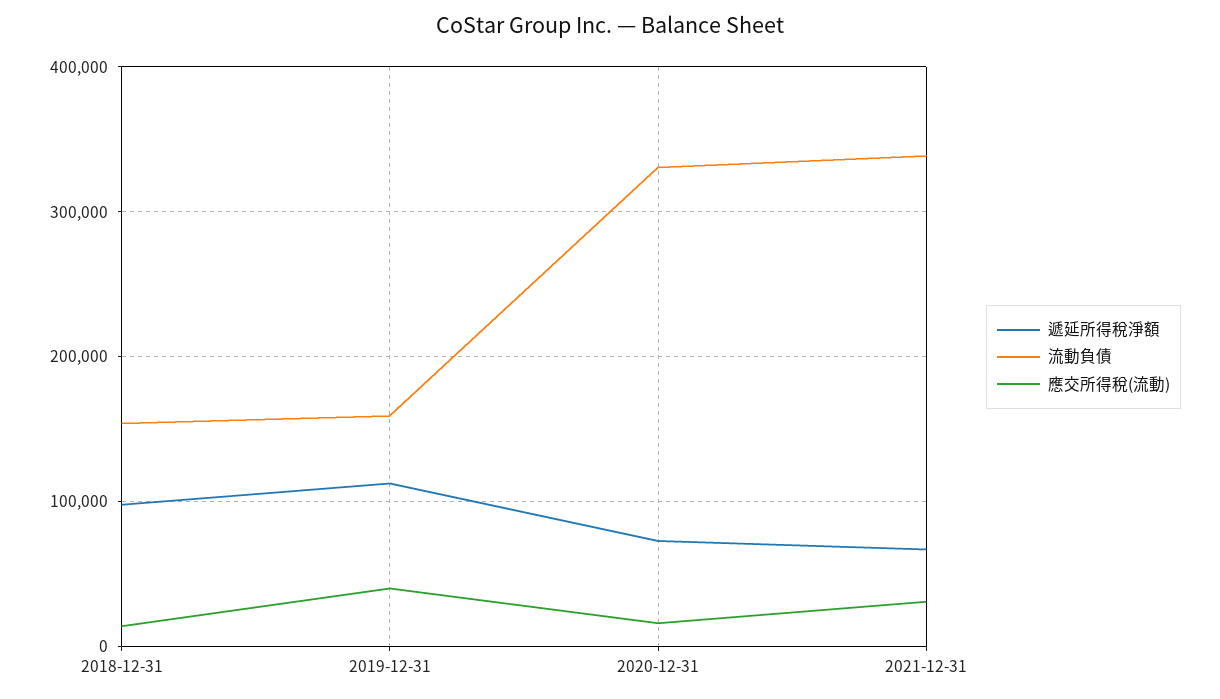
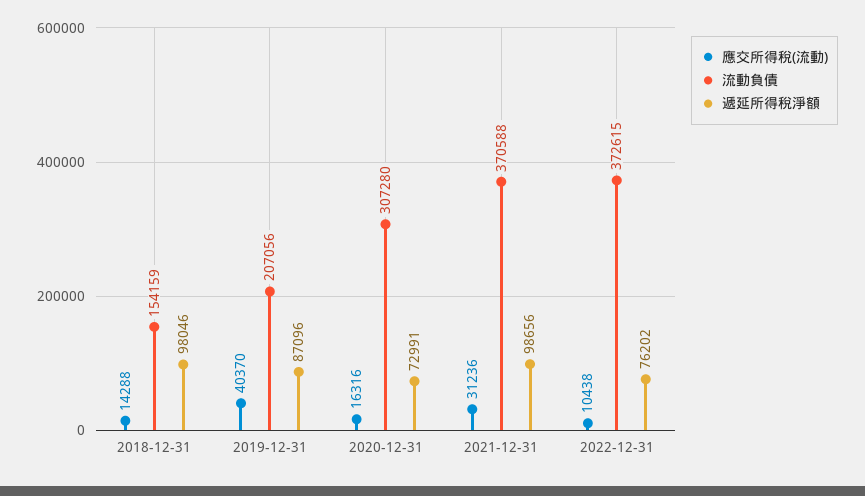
遞延所得稅淨額, 2019-12-31: 110000 -> 87096
流動負債, 2019-12-31: 160000 -> 207056
流動負債, 2020-12-31: 330000 -> 307280
遞延所得稅淨額, 2021-12-31: 70000 -> 98656
流動負債, 2021-12-31: 340000 -> 370588
應交所得稅(流動), 2022-12-31: none -> 10438
流動負債, 2022-12-31: none -> 372615
遞延所得稅淨額, 2022-12-31: none -> 76202

